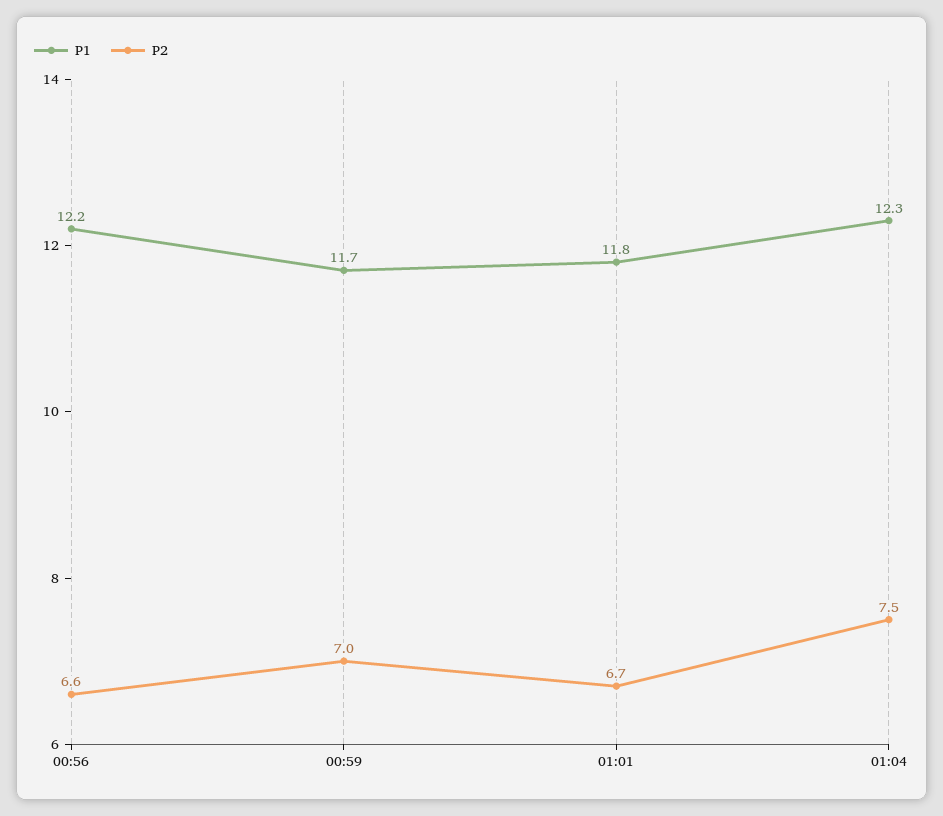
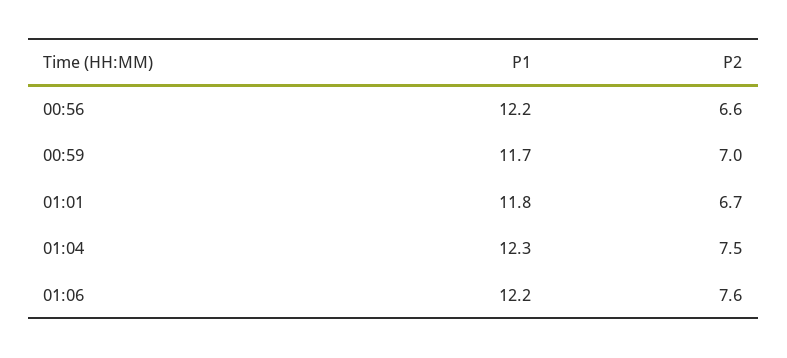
P1, 01:06: none -> 12.2
P2, 01:06: none -> 7.6

